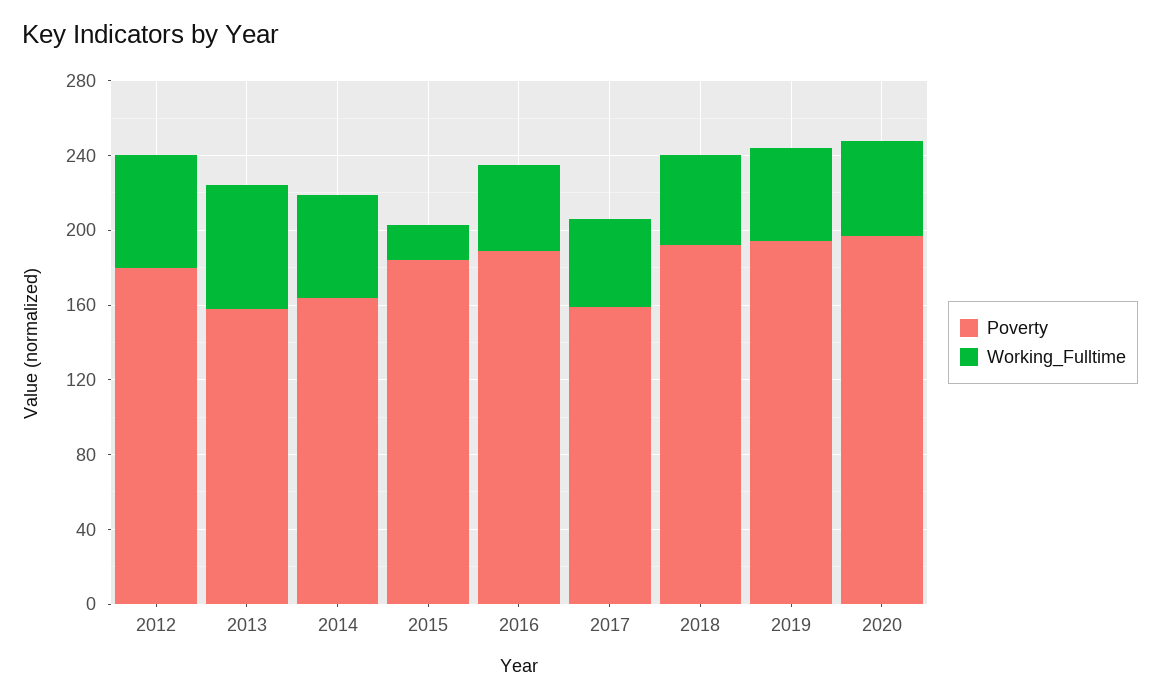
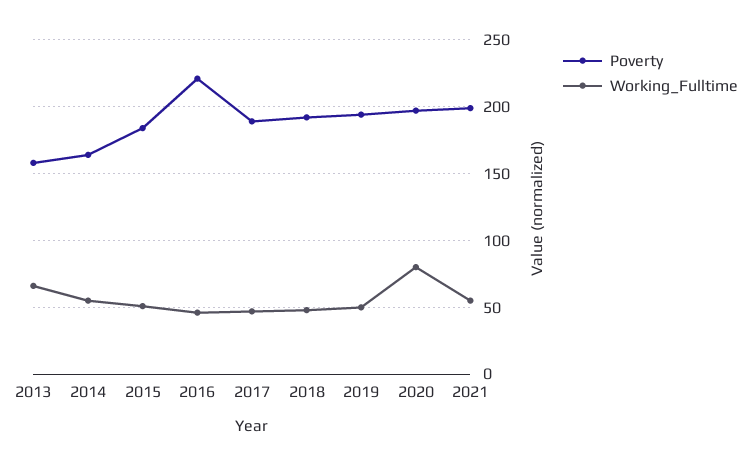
Poverty, 2012: 180 -> none
Working_Fulltime, 2012: 60 -> none
Working_Fulltime, 2015: 20 -> 50
Poverty, 2016: 190 -> 220
Poverty, 2017: 160 -> 190
Working_Fulltime, 2020: 50 -> 80
Poverty, 2021: none -> 200
Working_Fulltime, 2021: none -> 55

